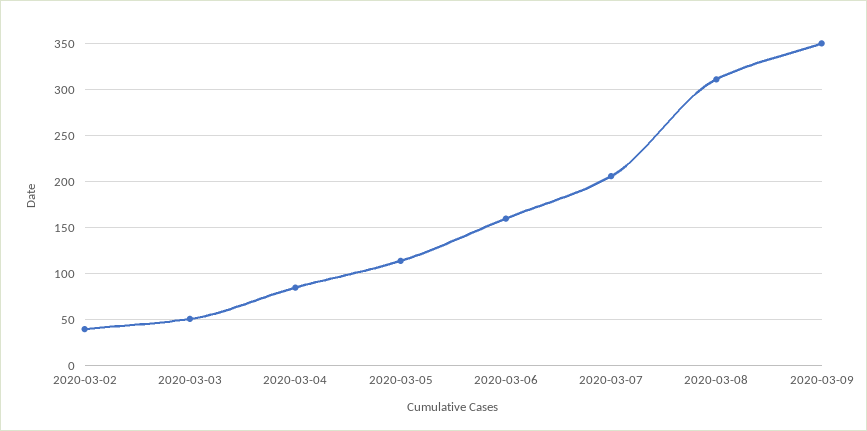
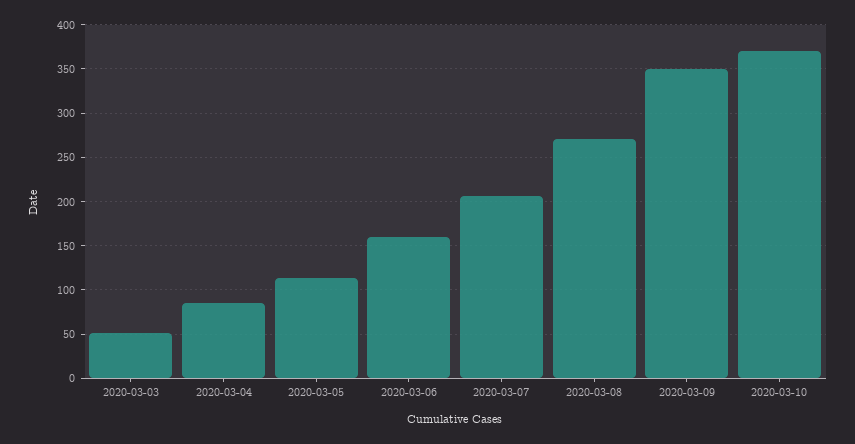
2020-03-02: 40 -> none
2020-03-08: 310 -> 270
2020-03-10: none -> 370

